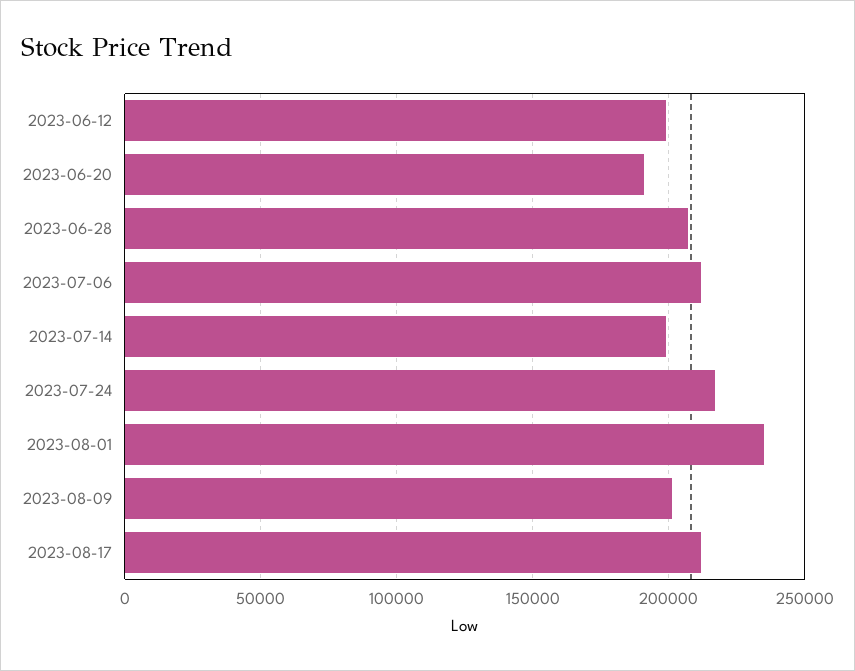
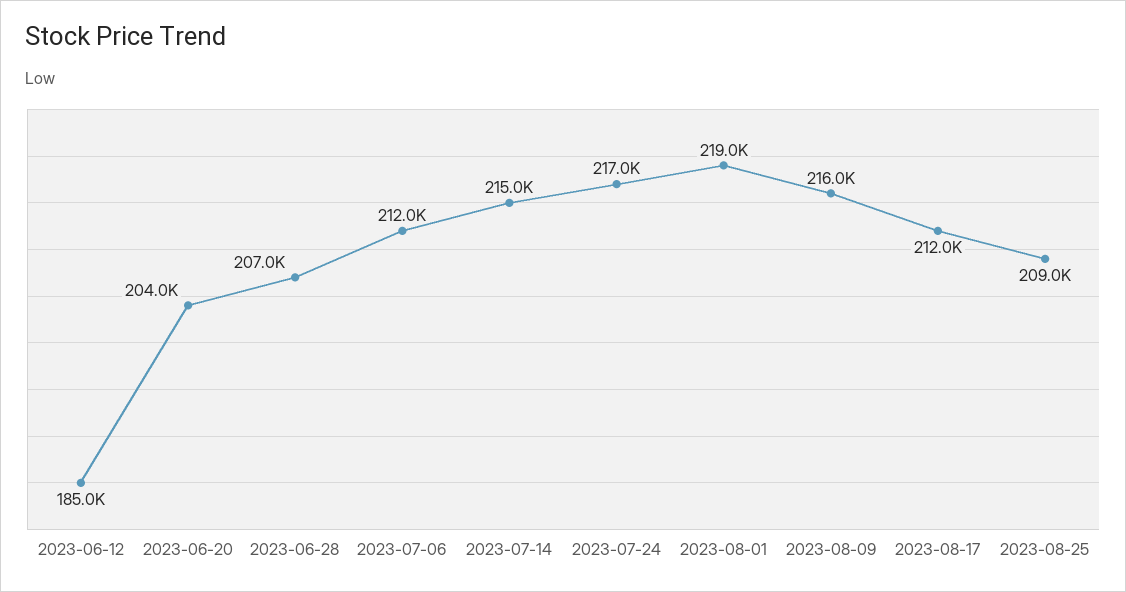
2023-06-12: 200000 -> 185000
2023-06-20: 190000 -> 204000
2023-07-14: 200000 -> 215000
2023-08-01: 235000 -> 219000
2023-08-09: 200000 -> 216000
2023-08-25: none -> 209000

